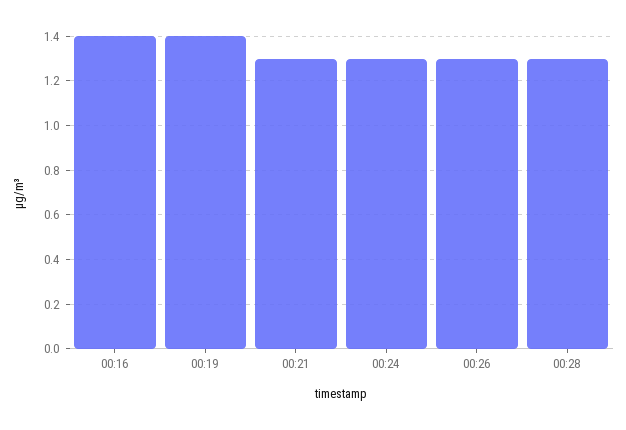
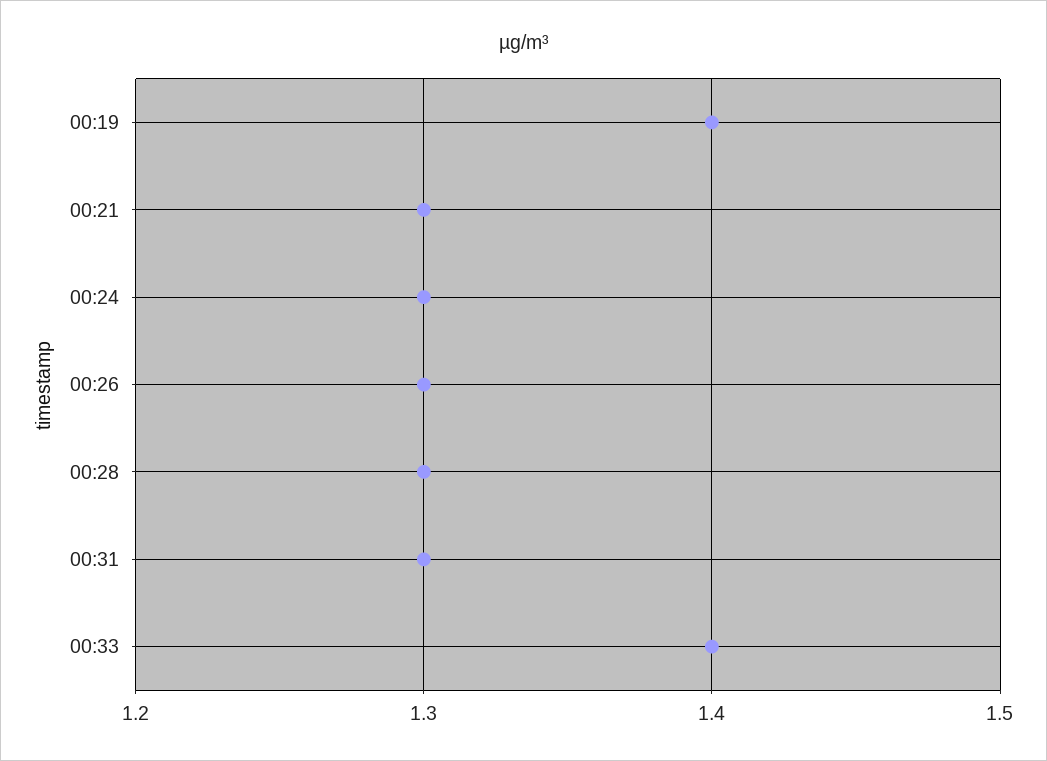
00:16: 1.4 -> none
00:31: none -> 1.3
00:33: none -> 1.4

